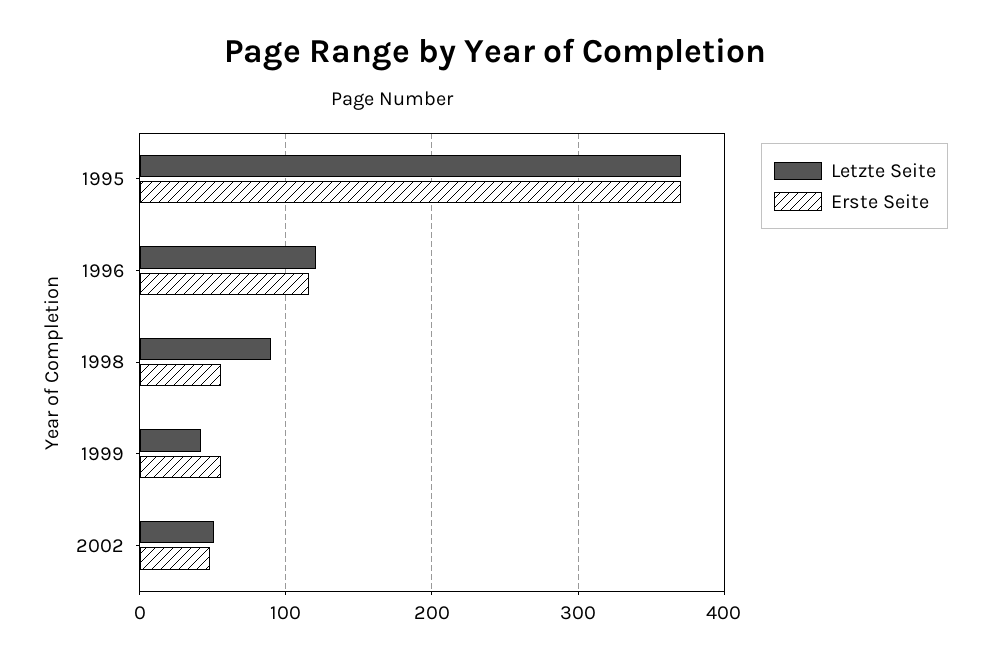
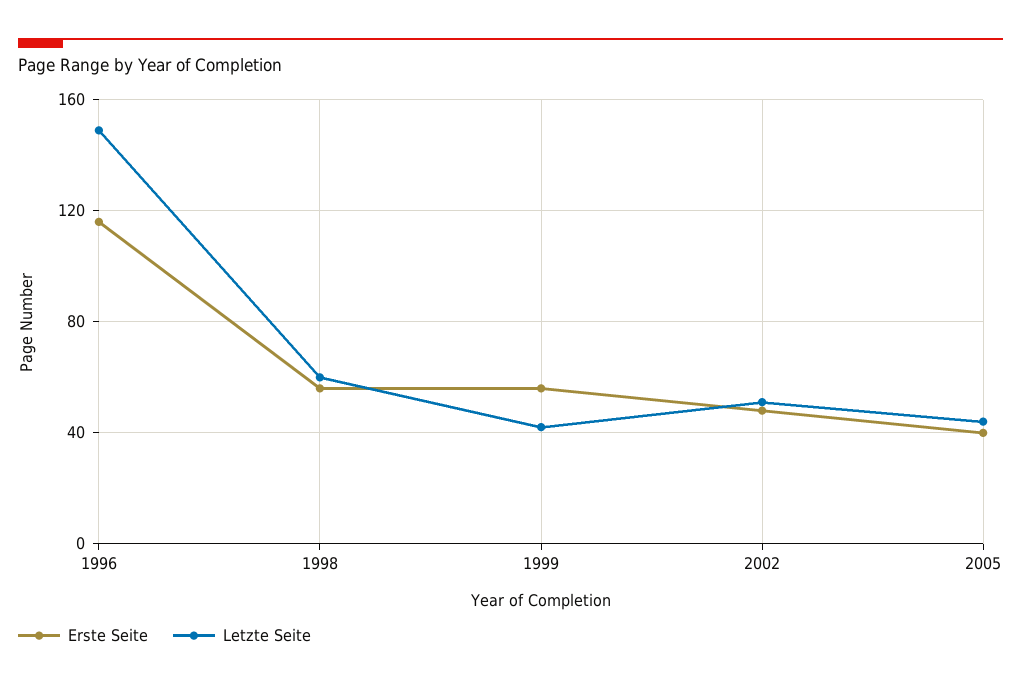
Letzte Seite, 1995: 370 -> none
Erste Seite, 1995: 370 -> none
Letzte Seite, 1996: 120 -> 150
Letzte Seite, 1998: 90 -> 60
Erste Seite, 2005: none -> 40
Letzte Seite, 2005: none -> 45

